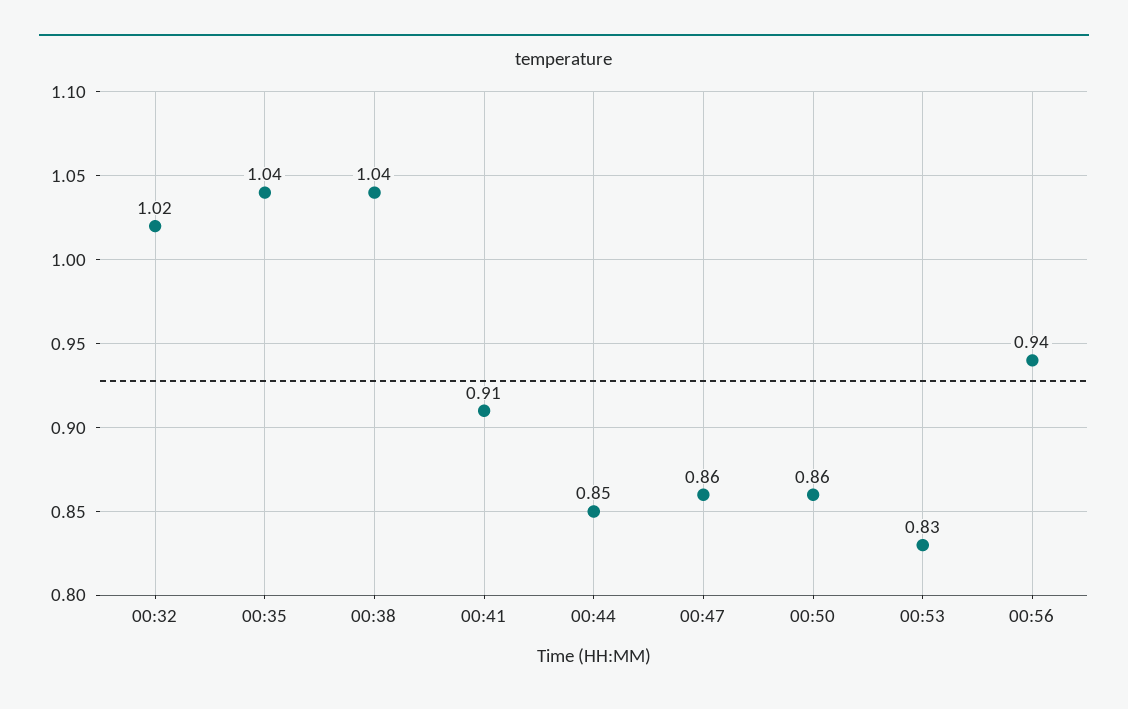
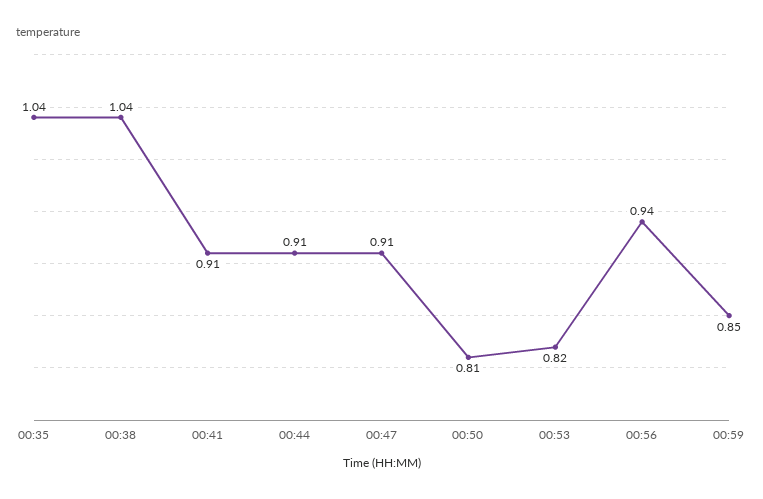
00:32: 1.02 -> none
00:44: 0.85 -> 0.91
00:47: 0.86 -> 0.91
00:50: 0.86 -> 0.81
00:53: 0.83 -> 0.82
00:59: none -> 0.85

